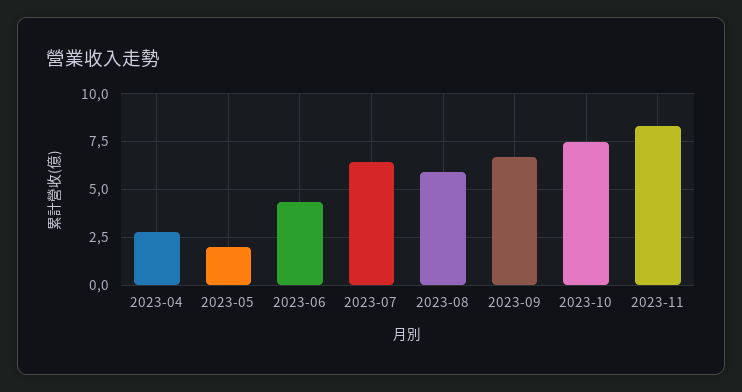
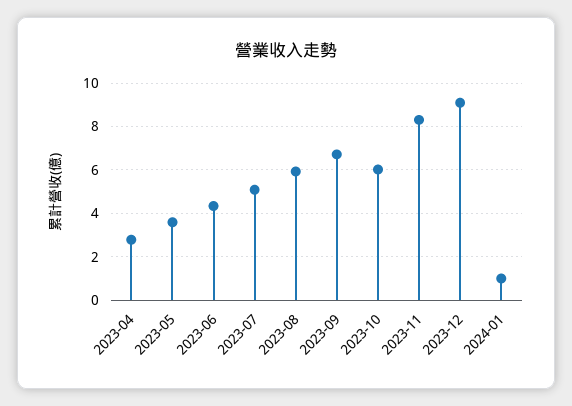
2023-05: 2 -> 3.5
2023-07: 6.5 -> 5
2023-10: 7.5 -> 6
2023-12: none -> 9
2024-01: none -> 1

